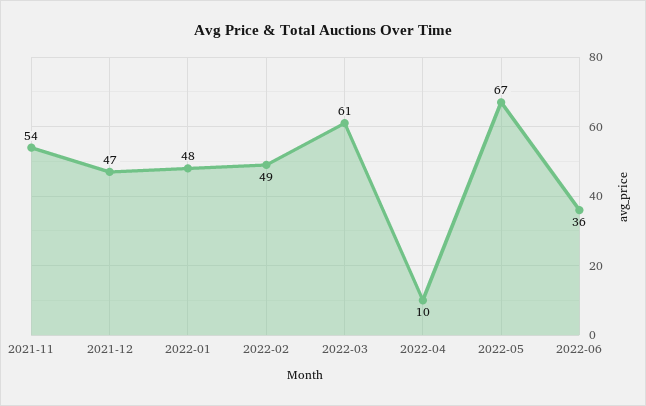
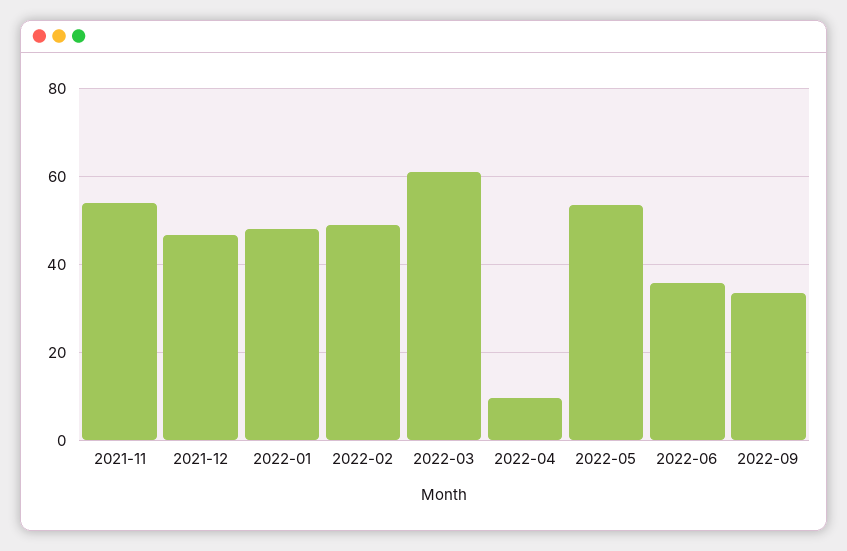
2022-05: 67 -> 54
2022-09: none -> 34

